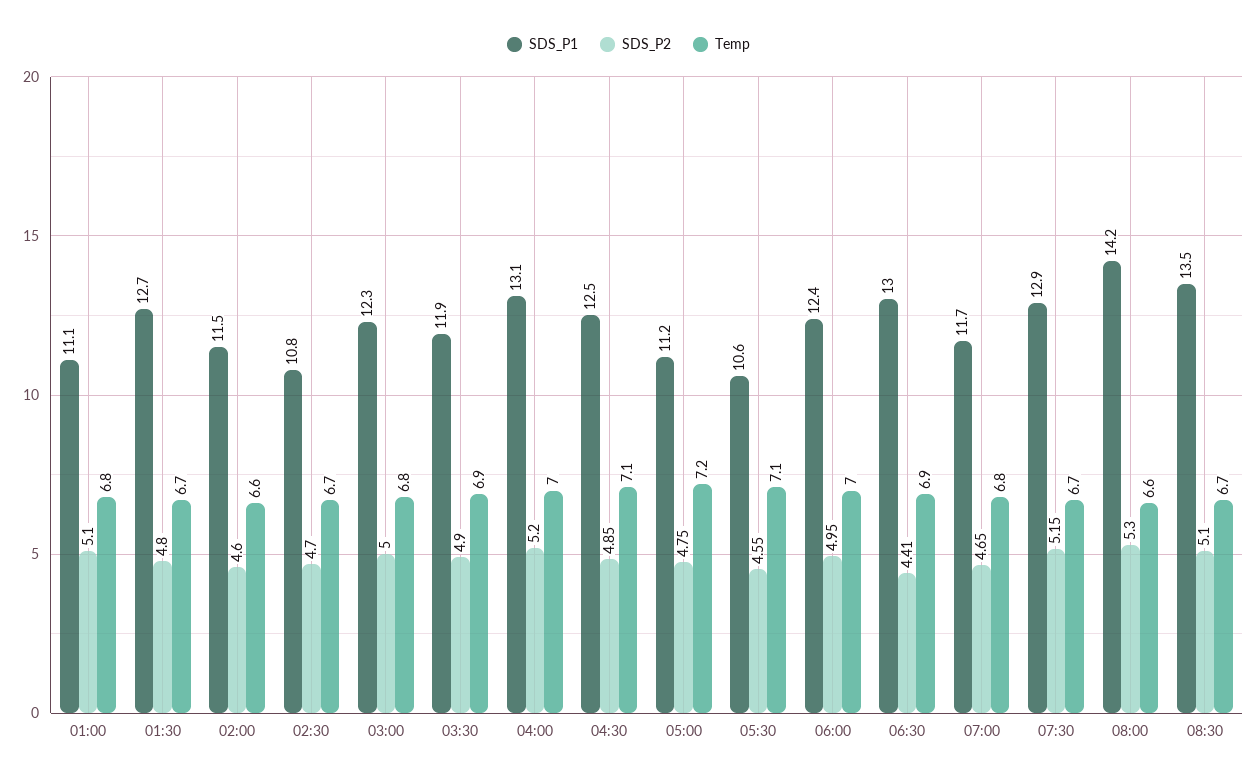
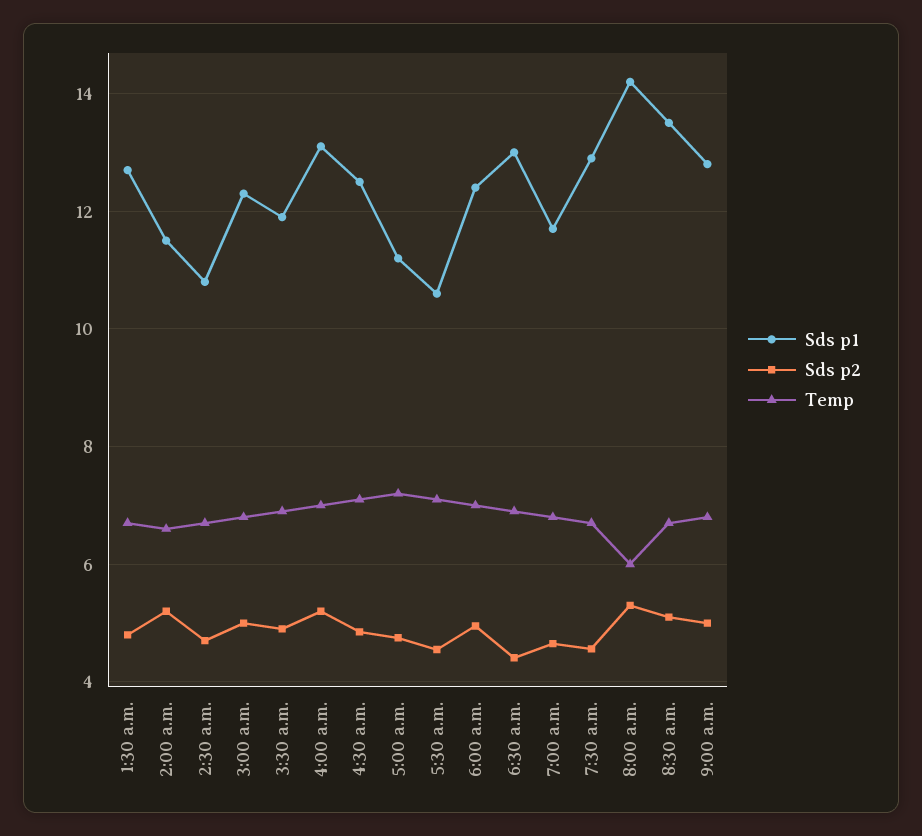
SDS_P1, 01:00: 11.1 -> none
SDS_P2, 01:00: 5.1 -> none
Temp, 01:00: 6.8 -> none
SDS_P2, 02:00: 4.6 -> 5.2
SDS_P2, 07:30: 5.15 -> 4.6
Temp, 08:00: 6.6 -> 6
SDS_P1, 9:00 a.m.: none -> 12.8
SDS_P2, 9:00 a.m.: none -> 5
Temp, 9:00 a.m.: none -> 6.8

